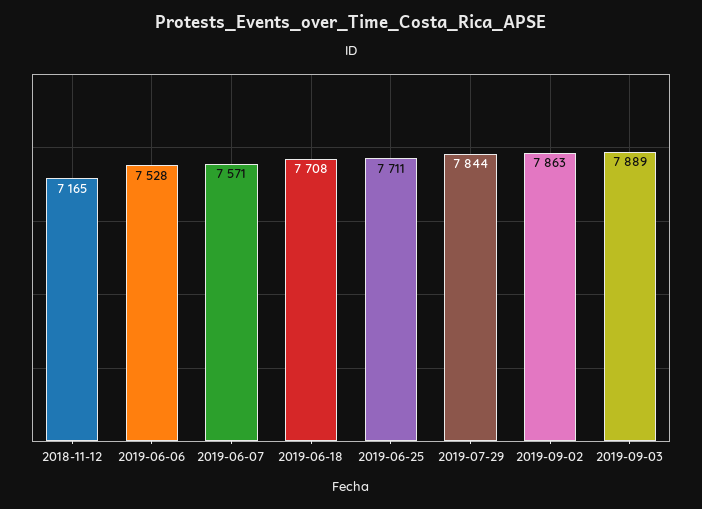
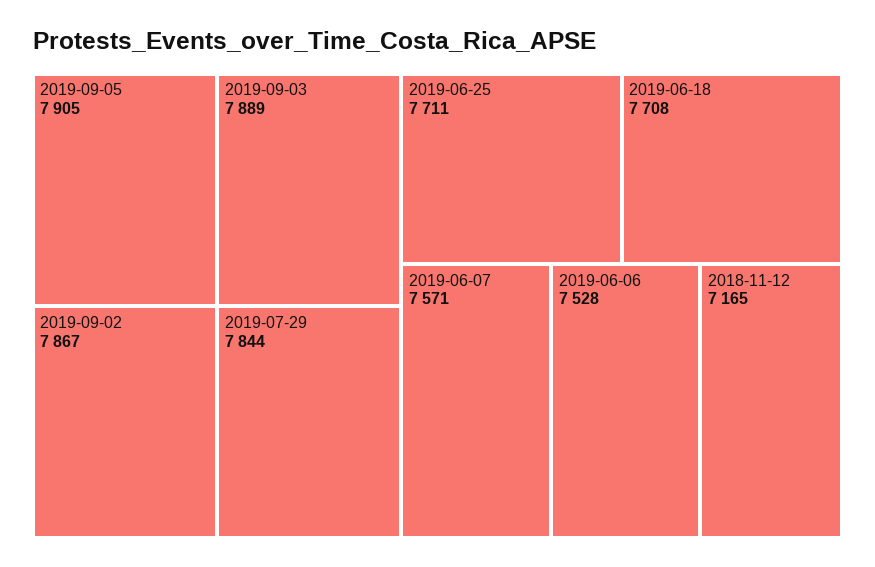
2019-09-02: 7863 -> 7867
2019-09-05: none -> 7905

